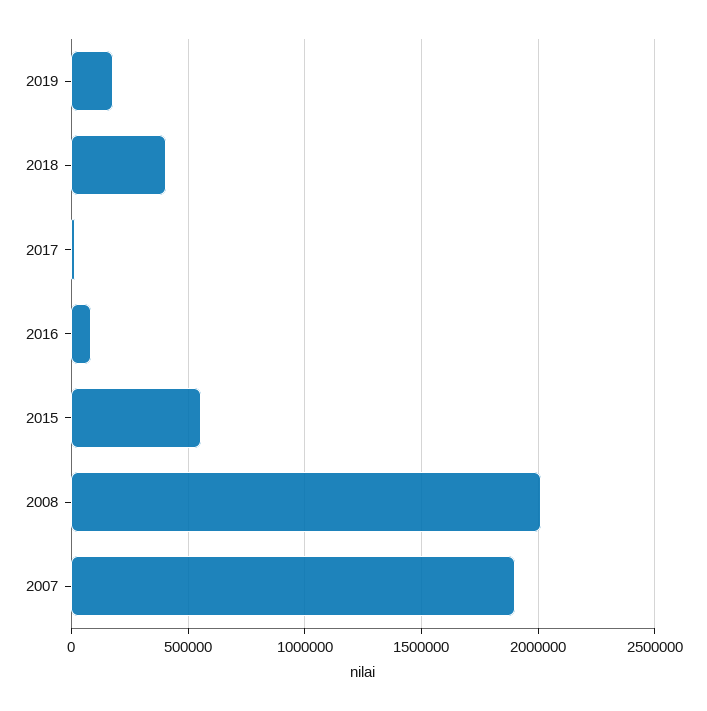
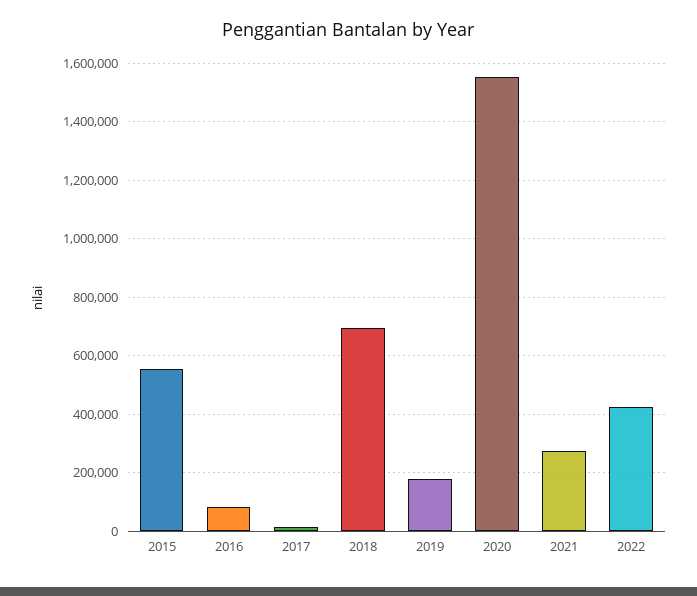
2018: 400000 -> 700000
2008: 2000000 -> none
2007: 1900000 -> none
2020: none -> 1550000
2021: none -> 275000
2022: none -> 425000

